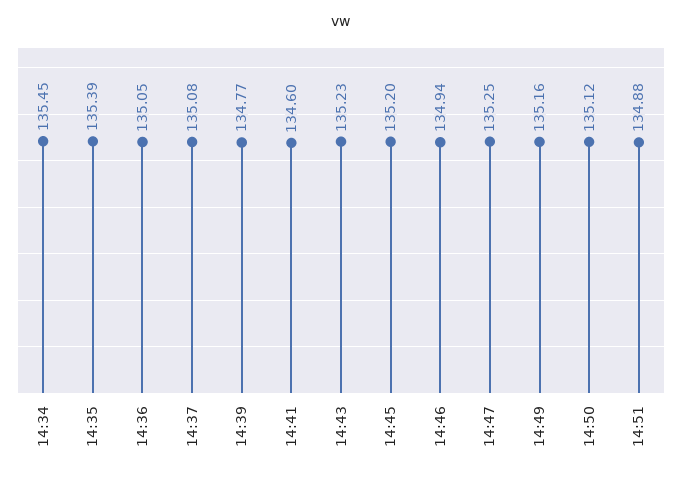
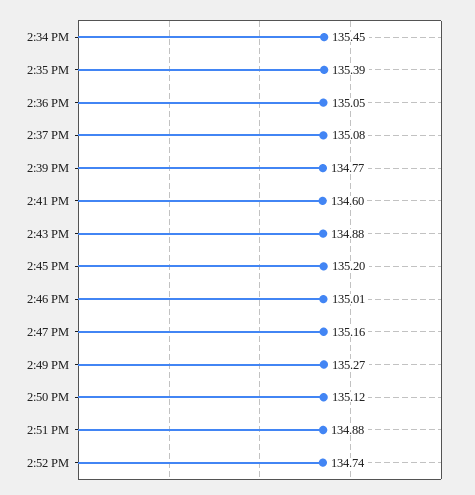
14:43: 135.23 -> 134.88
14:46: 134.94 -> 135.01
14:47: 135.25 -> 135.16
14:49: 135.16 -> 135.27
2:52 PM: none -> 134.74

